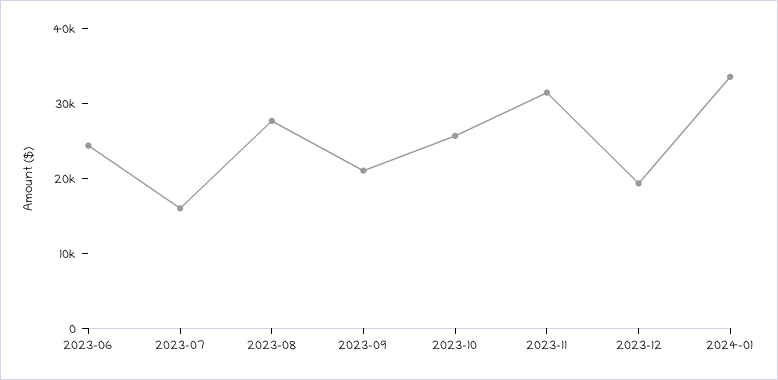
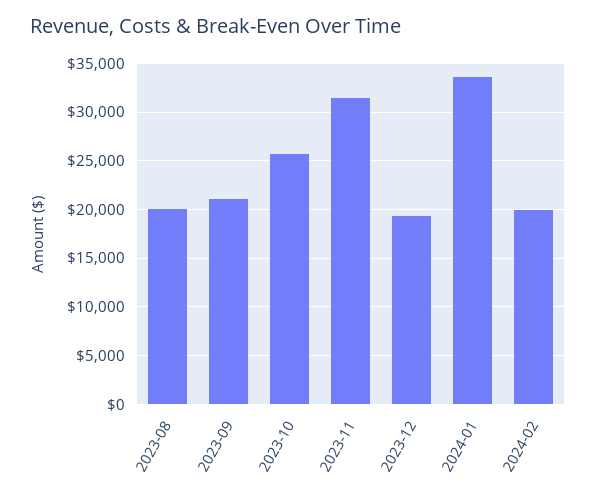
2023-06: 24000 -> none
2023-07: 16000 -> none
2023-08: 28000 -> 20000
2024-02: none -> 20000

